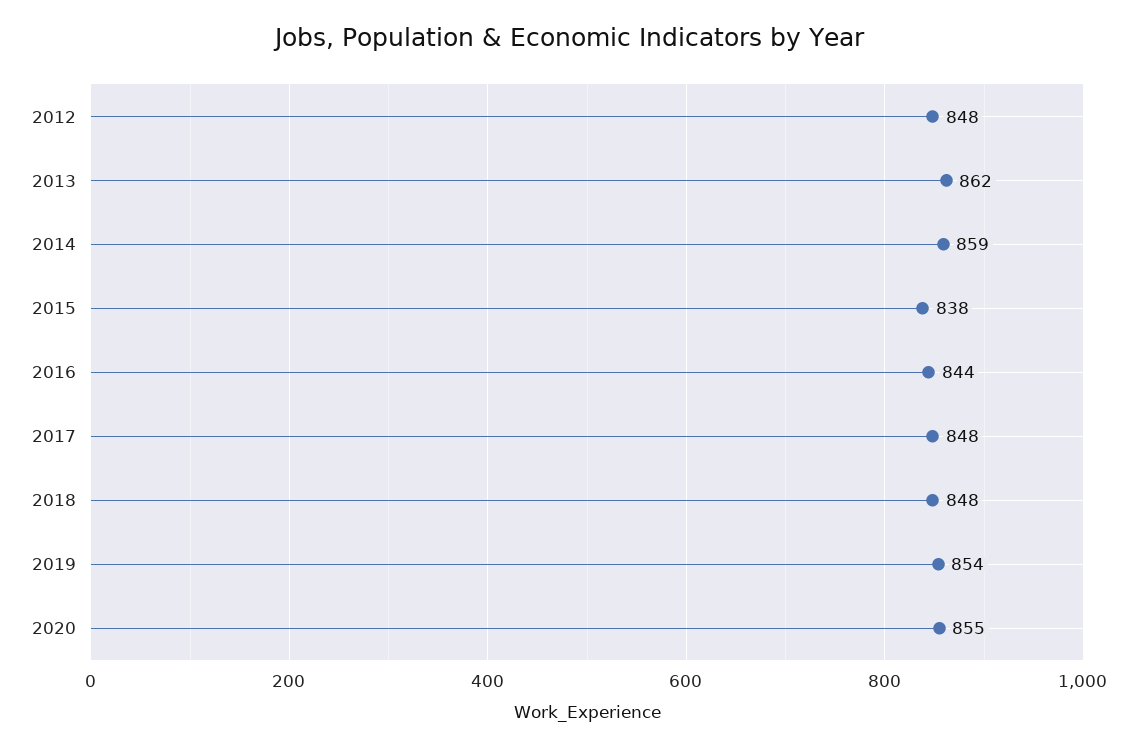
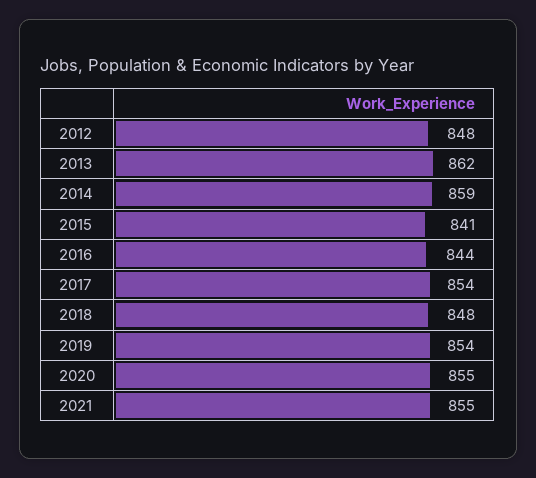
2015: 838 -> 841
2017: 848 -> 854
2021: none -> 855

